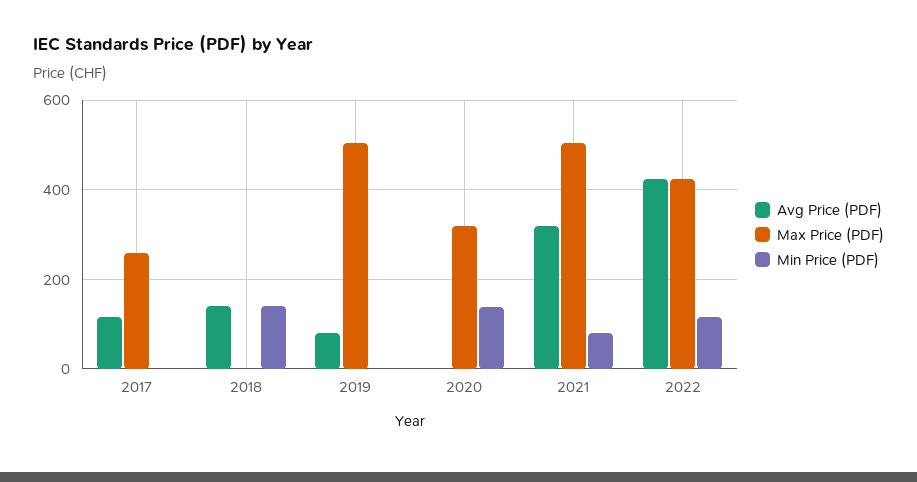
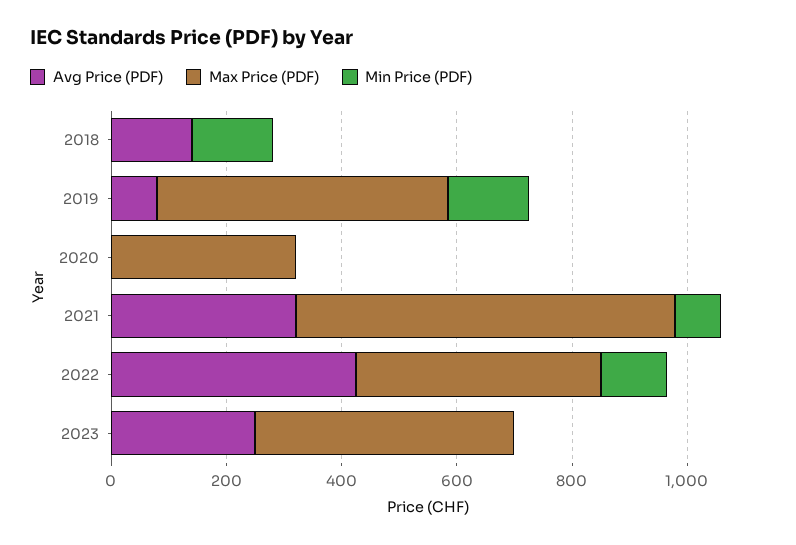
Avg Price (PDF), 2017: 120 -> none
Max Price (PDF), 2017: 260 -> none
Min Price (PDF), 2017: 0 -> none
Min Price (PDF), 2019: 0 -> 150
Min Price (PDF), 2020: 140 -> 0
Max Price (PDF), 2021: 500 -> 650
Avg Price (PDF), 2023: none -> 250
Max Price (PDF), 2023: none -> 450
Min Price (PDF), 2023: none -> 0

